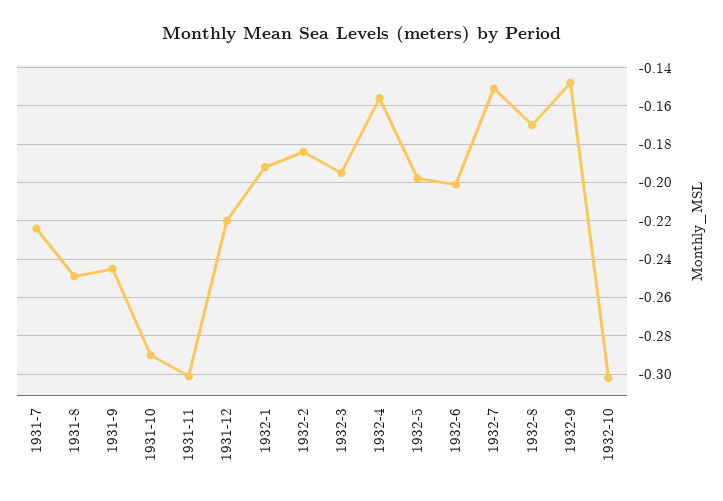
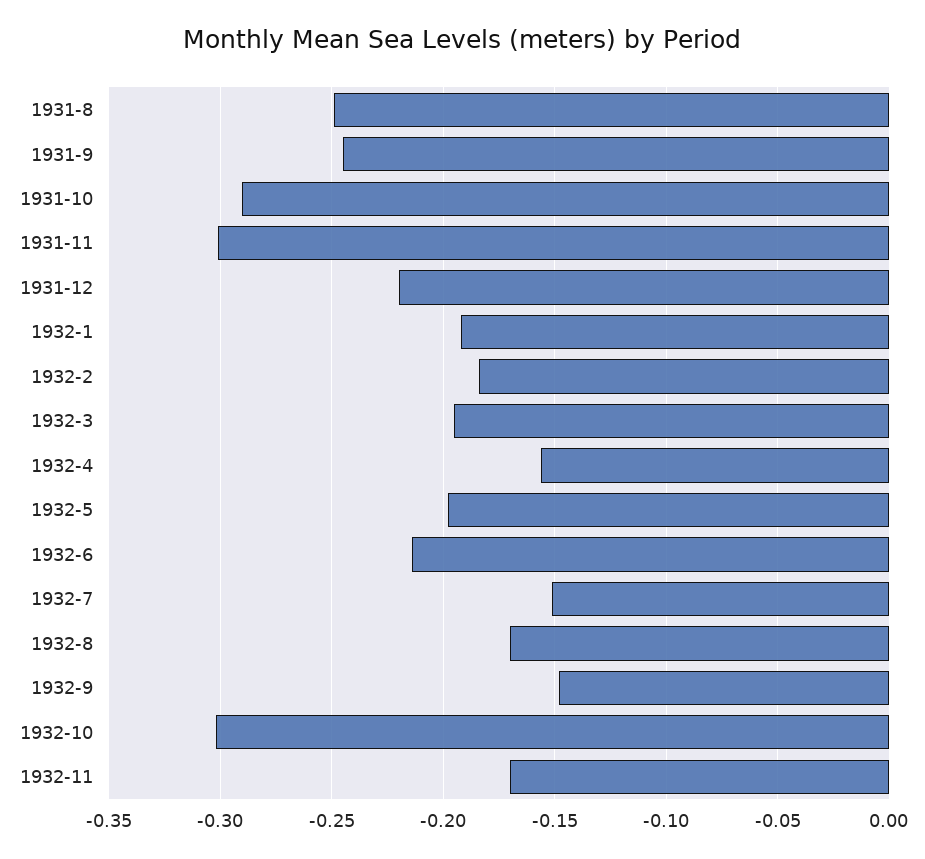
1931-7: -0.225 -> none
1932-6: -0.2 -> -0.215
1932-11: none -> -0.17

